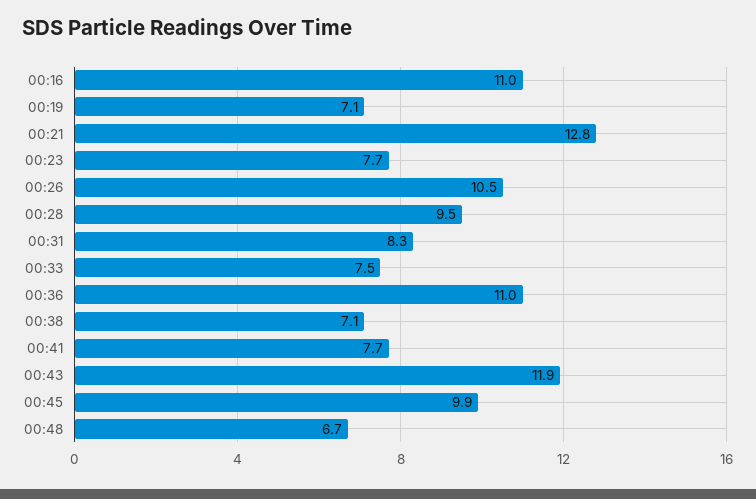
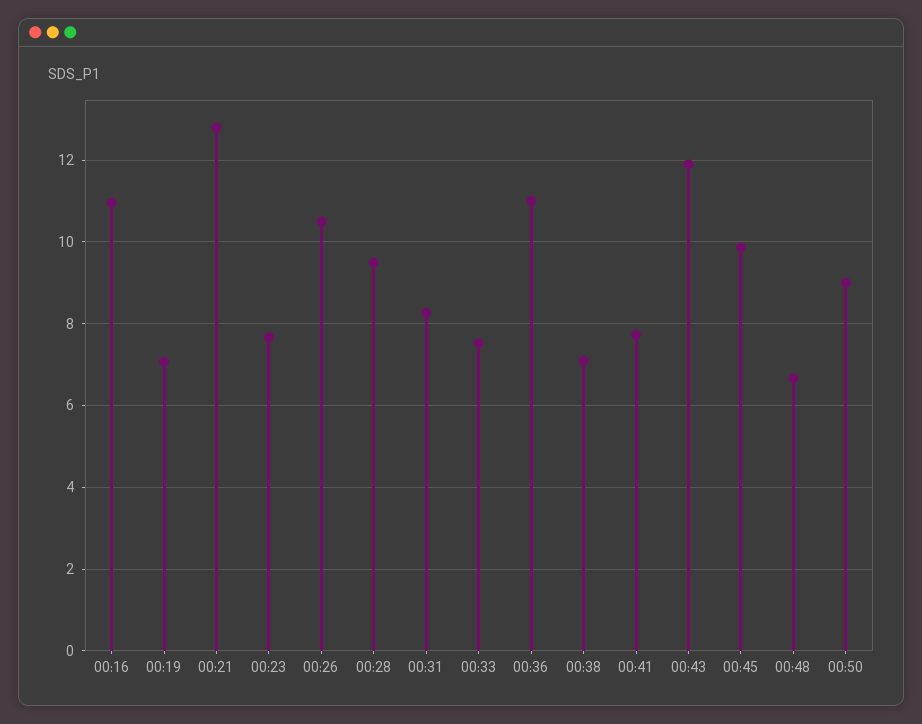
00:50: none -> 9

